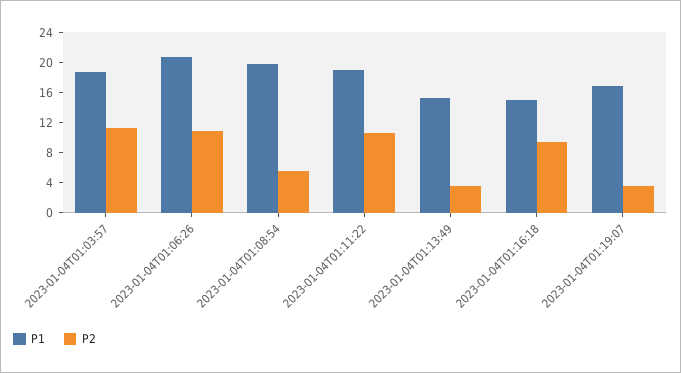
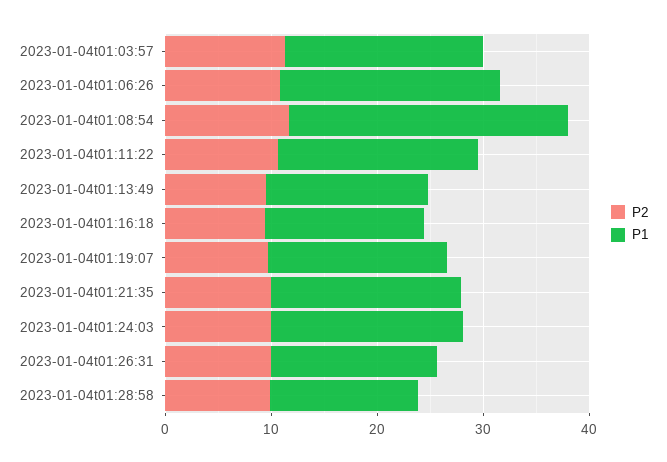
P1, 2023-01-04T01:08:54: 20 -> 26
P2, 2023-01-04T01:08:54: 6 -> 12
P2, 2023-01-04T01:13:49: 4 -> 10
P2, 2023-01-04T01:19:07: 4 -> 10
P2, 2023-01-04t01:21:35: none -> 10
P1, 2023-01-04t01:21:35: none -> 18
P2, 2023-01-04t01:24:03: none -> 10
P1, 2023-01-04t01:24:03: none -> 18
P2, 2023-01-04t01:26:31: none -> 10
P1, 2023-01-04t01:26:31: none -> 16
P2, 2023-01-04t01:28:58: none -> 10
P1, 2023-01-04t01:28:58: none -> 14

